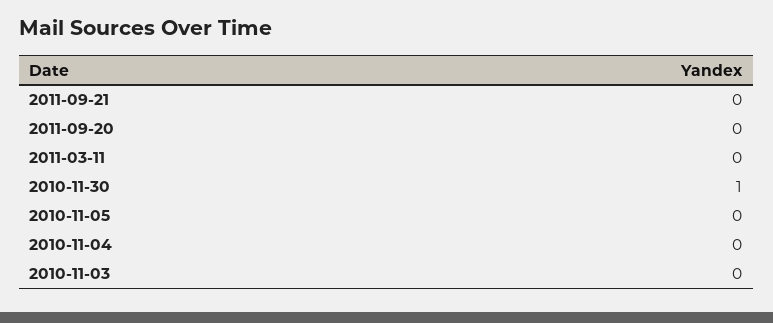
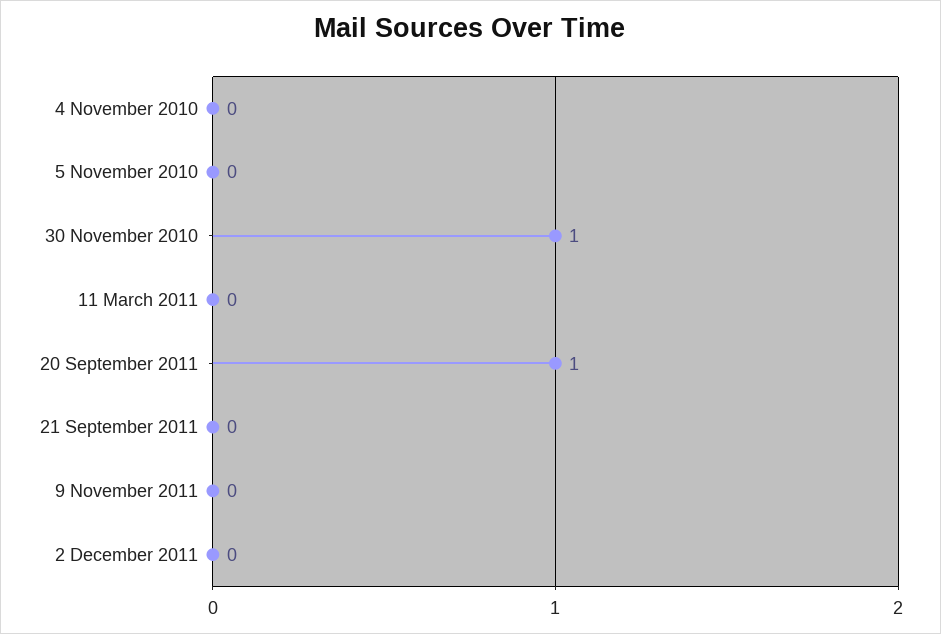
2011-09-20: 0 -> 1
2010-11-03: 0 -> none
9 November 2011: none -> 0
2 December 2011: none -> 0

